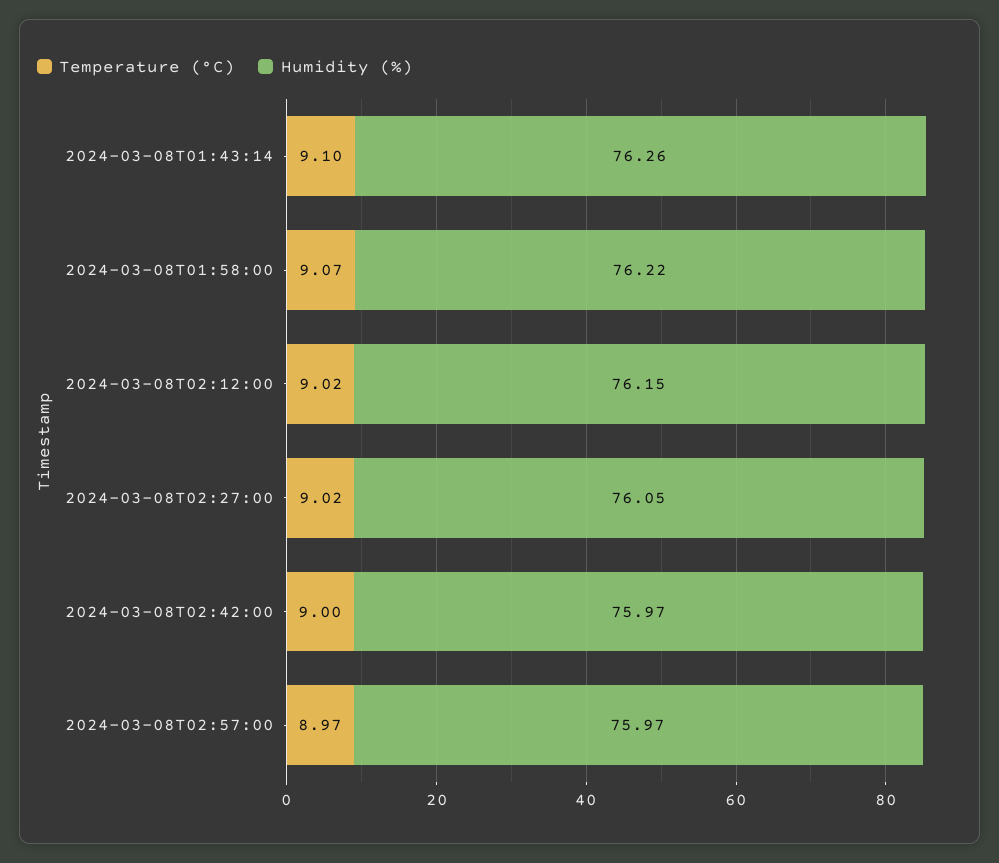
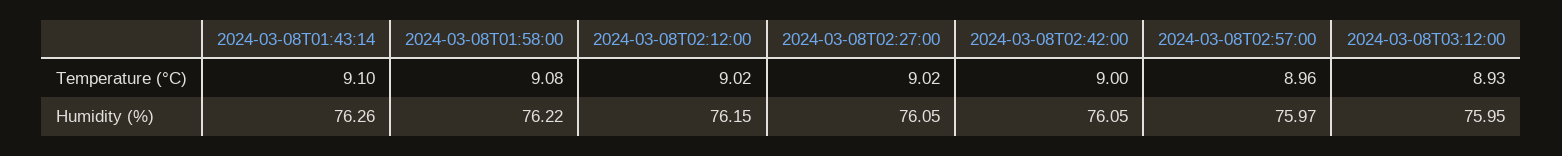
Temperature (°C), 2024-03-08T01:58:00: 9.07 -> 9.08
Humidity (%), 2024-03-08T02:42:00: 75.97 -> 76.05
Temperature (°C), 2024-03-08T02:57:00: 8.97 -> 8.96
Temperature (°C), 2024-03-08T03:12:00: none -> 8.93
Humidity (%), 2024-03-08T03:12:00: none -> 75.95

